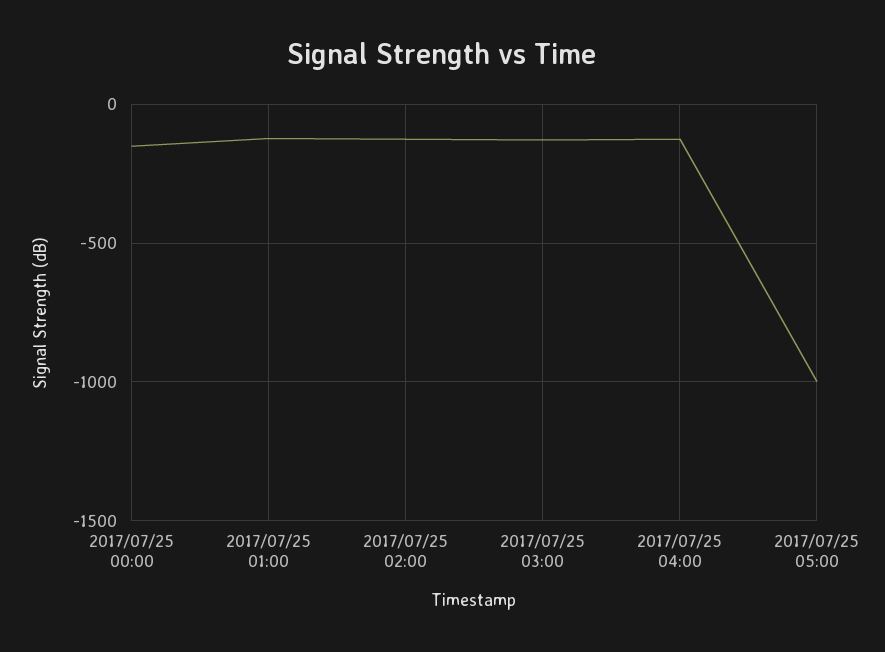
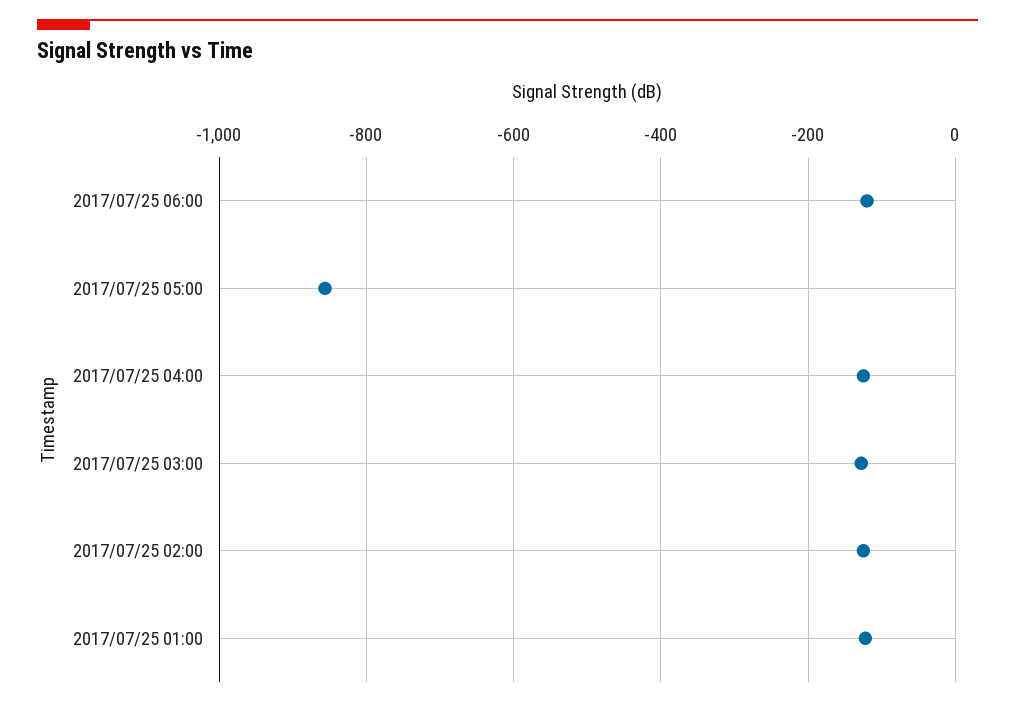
2017/07/25 00:00: -150 -> none
2017/07/25 05:00: -1000 -> -860
2017/07/25 06:00: none -> -120

